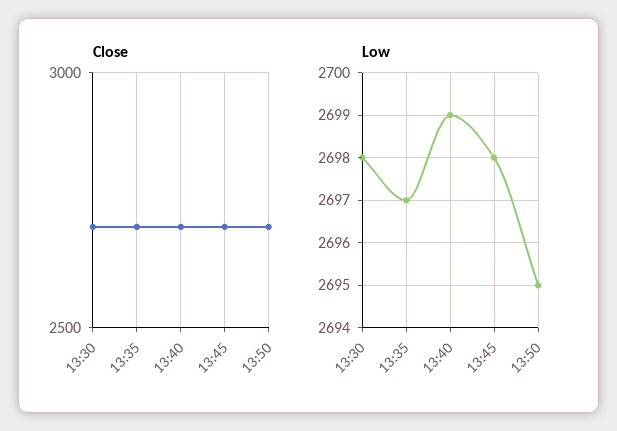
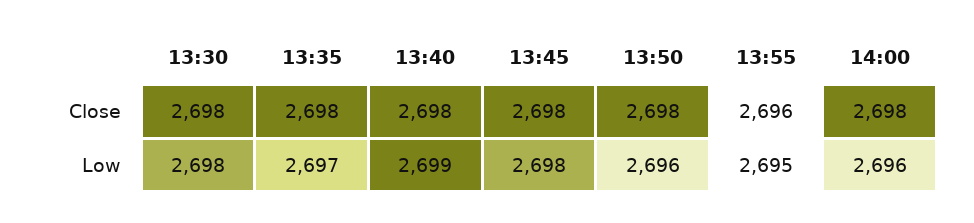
Low, 13:50: 2695 -> 2696
Close, 13:55: none -> 2696
Close, 14:00: none -> 2698
Low, 13:55: none -> 2695
Low, 14:00: none -> 2696

